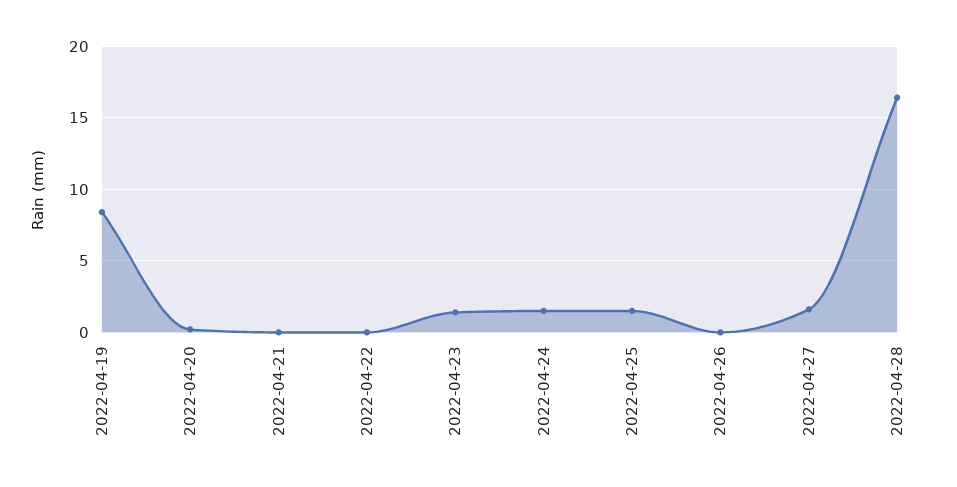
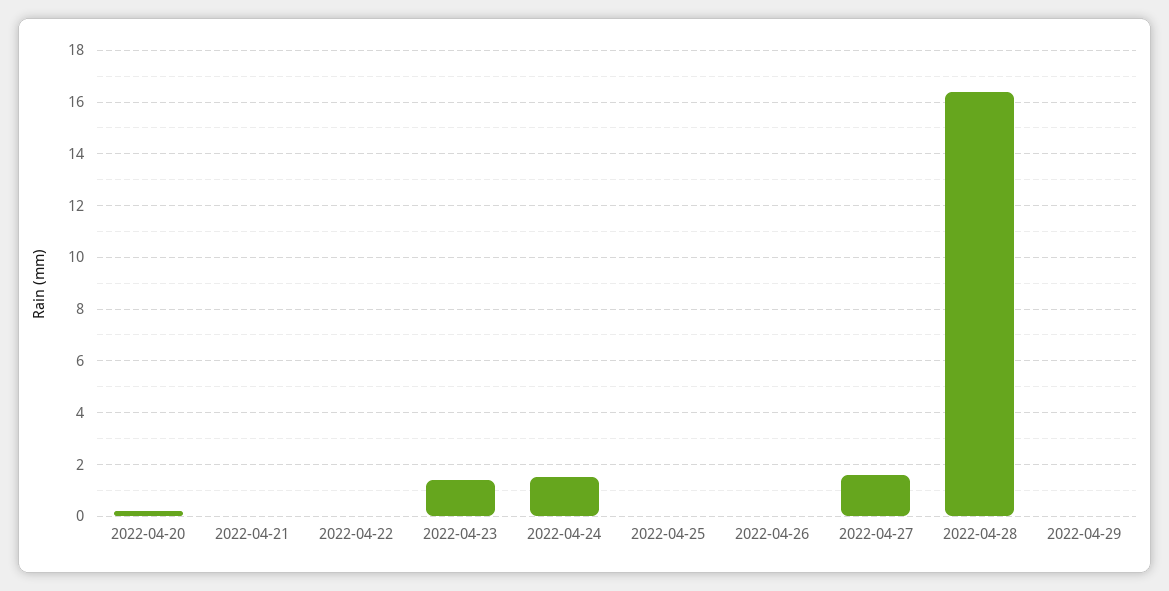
2022-04-19: 8.5 -> none
2022-04-25: 1.5 -> 0
2022-04-29: none -> 0

